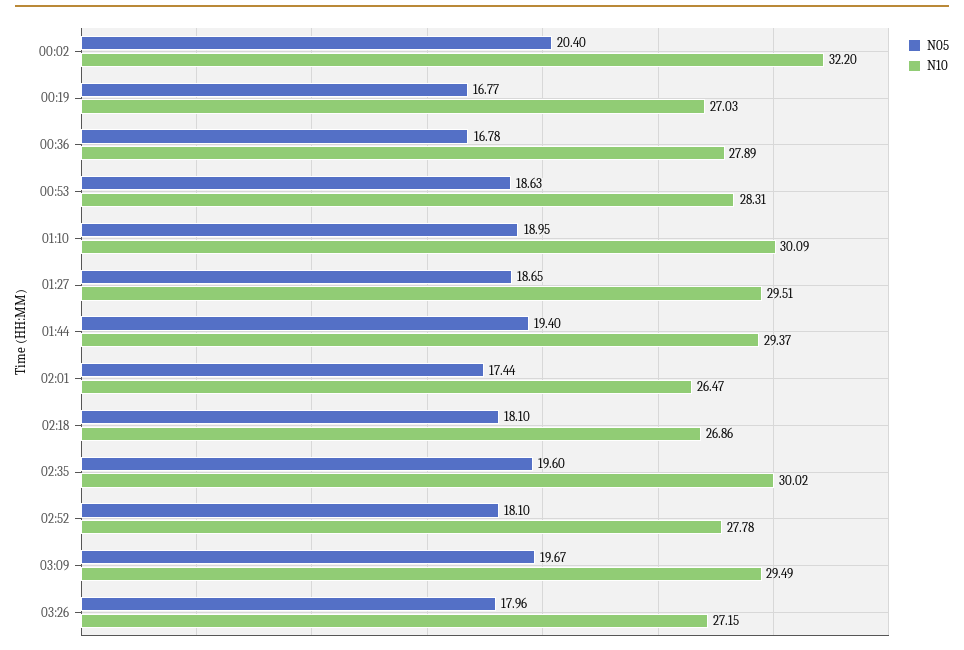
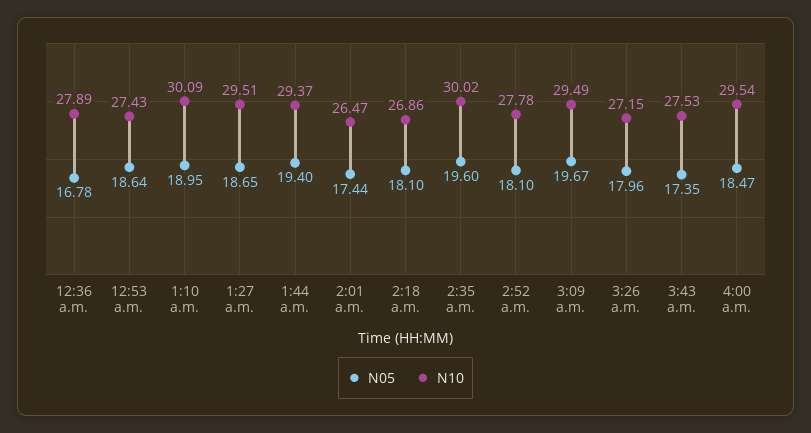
N05, 00:02: 20.4 -> none
N10, 00:02: 32.2 -> none
N05, 00:19: 16.77 -> none
N10, 00:19: 27.03 -> none
N05, 00:53: 18.63 -> 18.64
N10, 00:53: 28.31 -> 27.43
N05, 3:43 a.m.: none -> 17.35
N10, 3:43 a.m.: none -> 27.53
N05, 4:00 a.m.: none -> 18.47
N10, 4:00 a.m.: none -> 29.54

